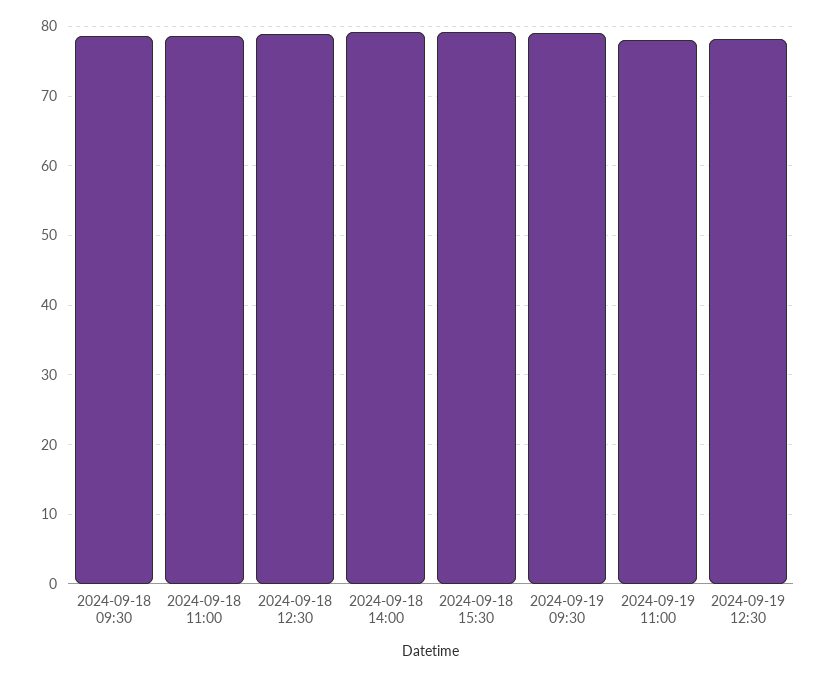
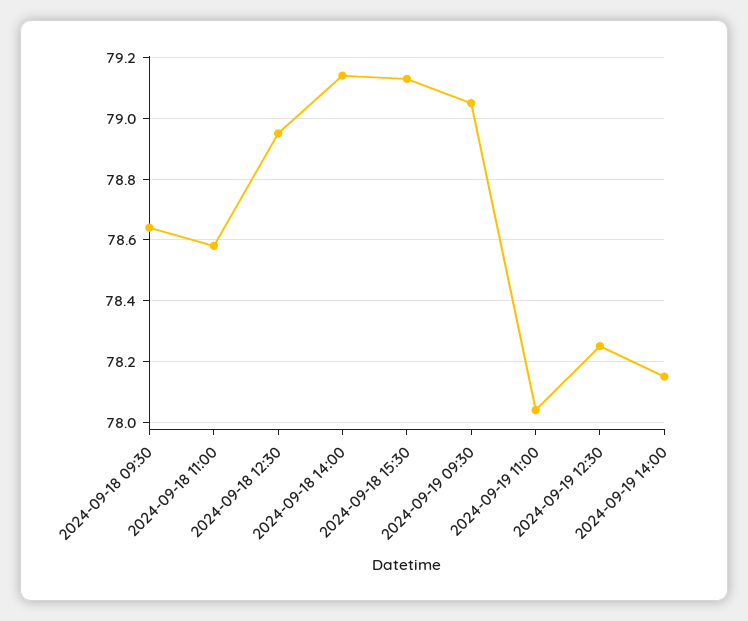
2024-09-19 14:00: none -> 78.15

